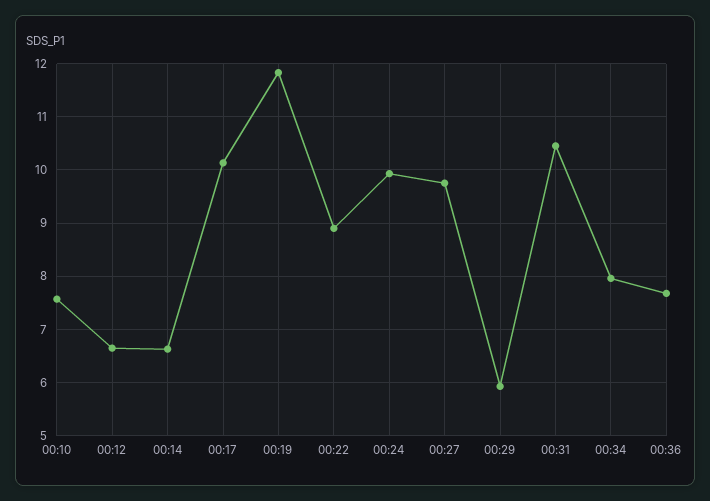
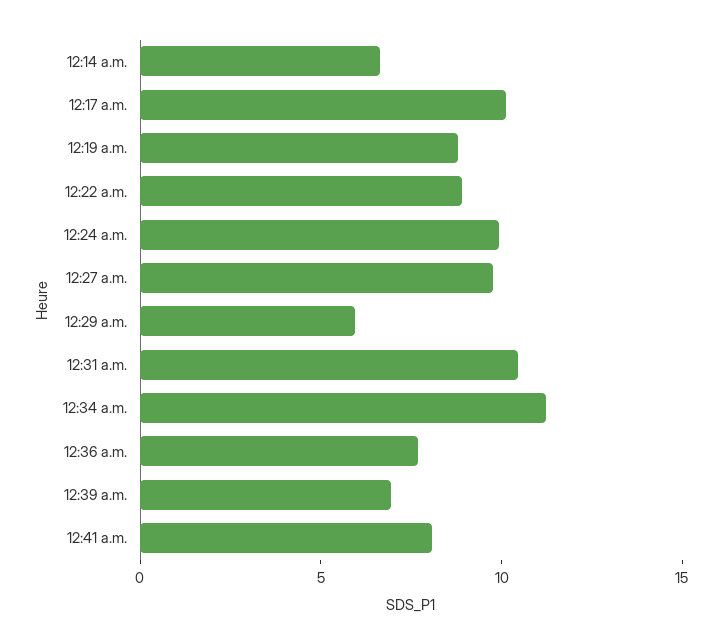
00:10: 7.6 -> none
00:12: 6.6 -> none
00:19: 11.8 -> 9
00:34: 8 -> 11
12:39 a.m.: none -> 7
12:41 a.m.: none -> 8

